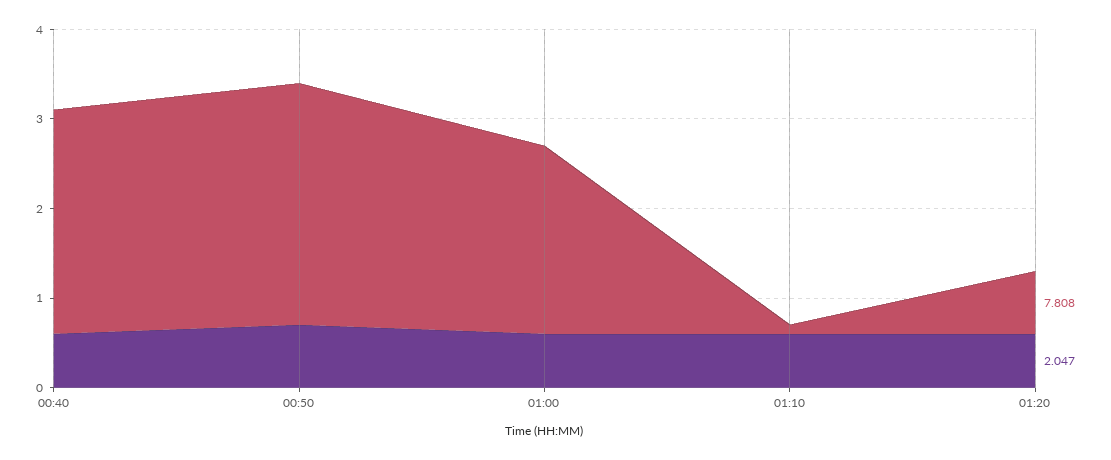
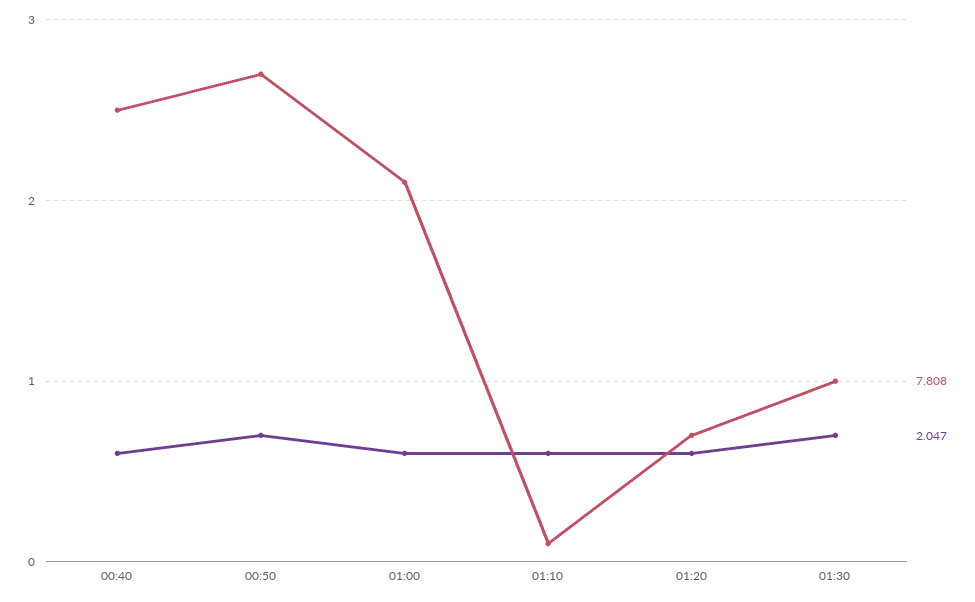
7.808, 01:30: none -> 1
2.047, 01:30: none -> 0.7

